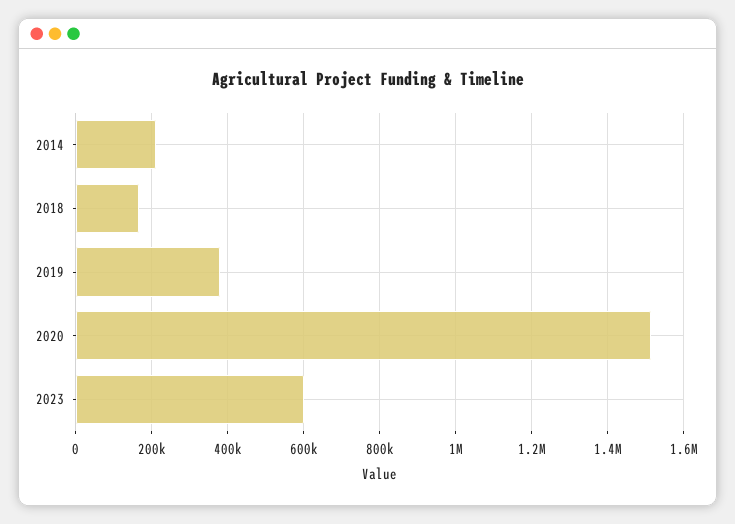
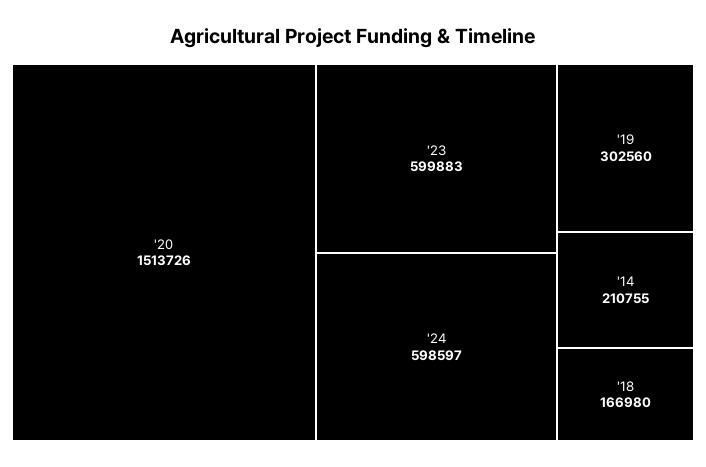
2019: 380000 -> 302560
'24: none -> 598597

